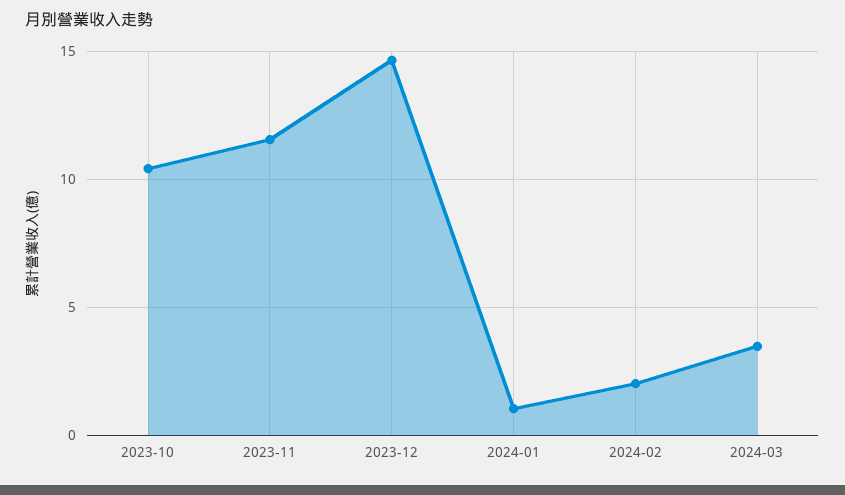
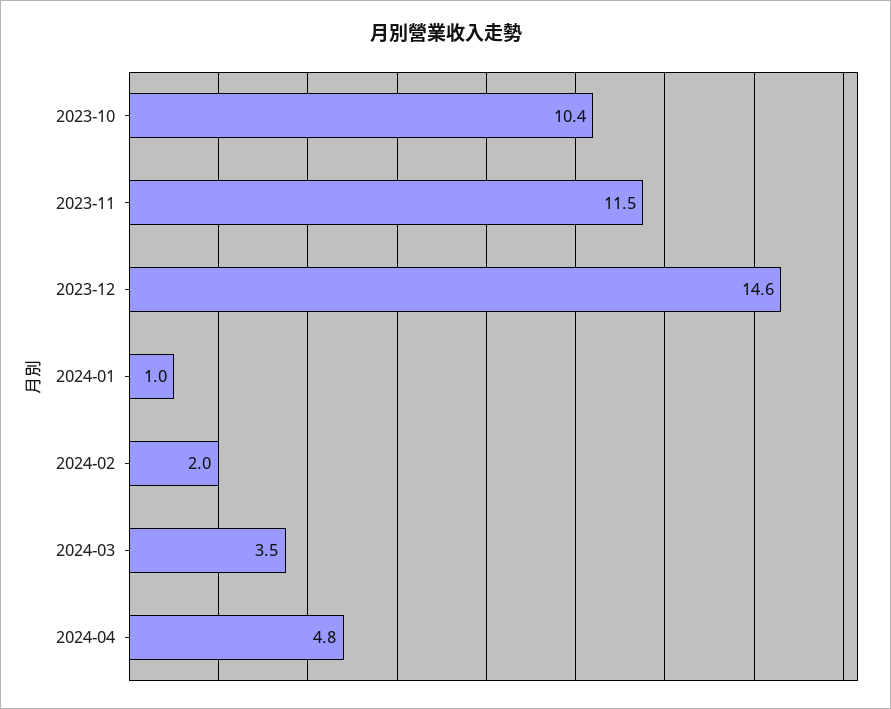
2024-04: none -> 4.8

